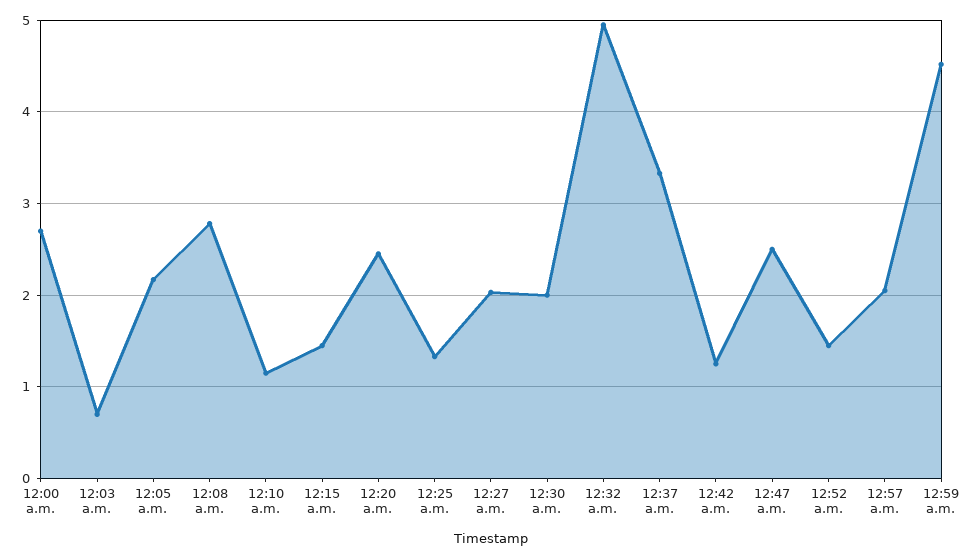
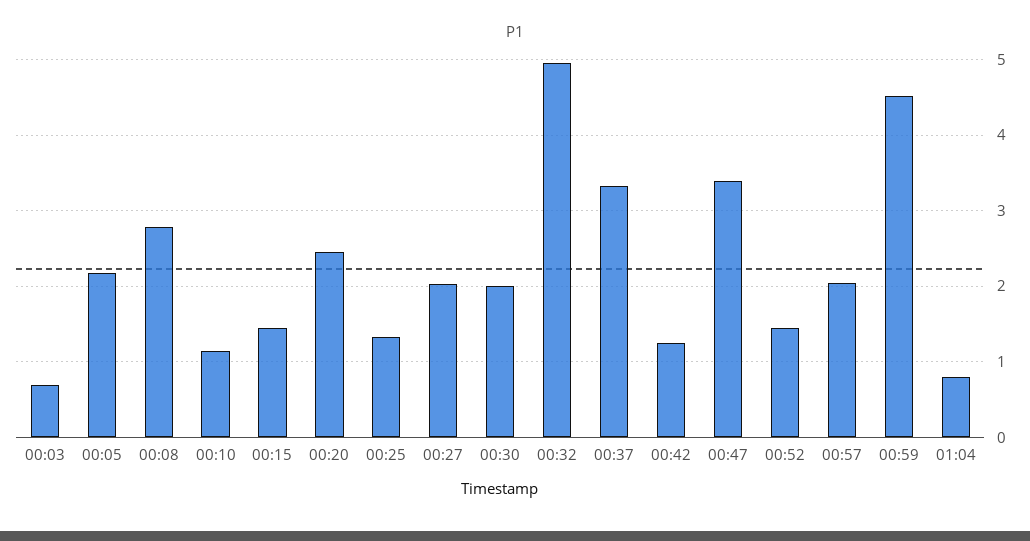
12:00 a.m.: 2.7 -> none
12:47 a.m.: 2.5 -> 3.4
01:04: none -> 0.8

